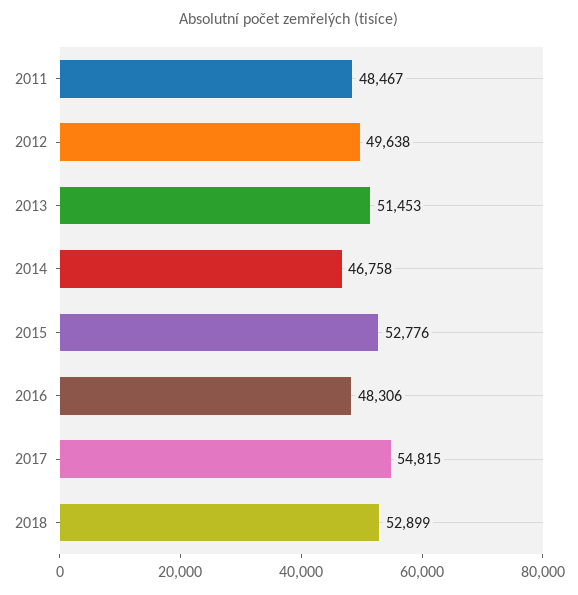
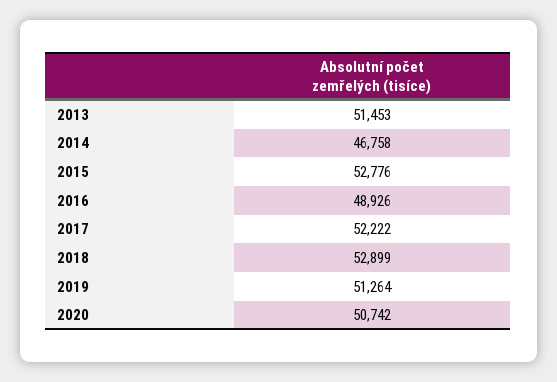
2011: 48467 -> none
2012: 49638 -> none
2016: 48306 -> 48926
2017: 54815 -> 52222
2019: none -> 51264
2020: none -> 50742

